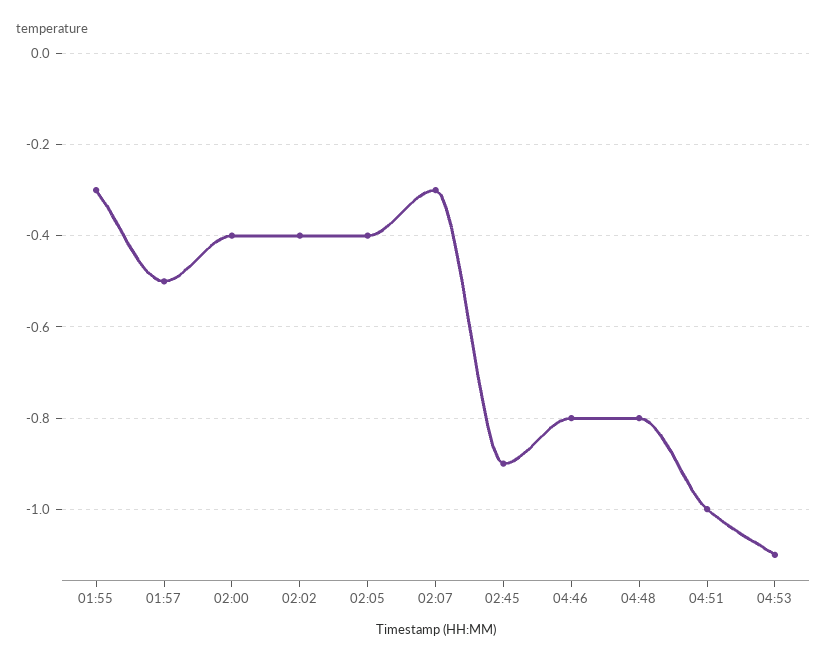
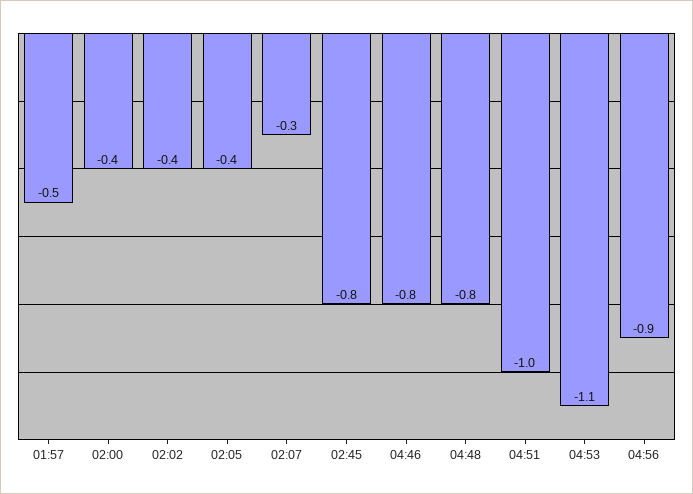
01:55: -0.3 -> none
02:45: -0.9 -> -0.8
04:56: none -> -0.9

